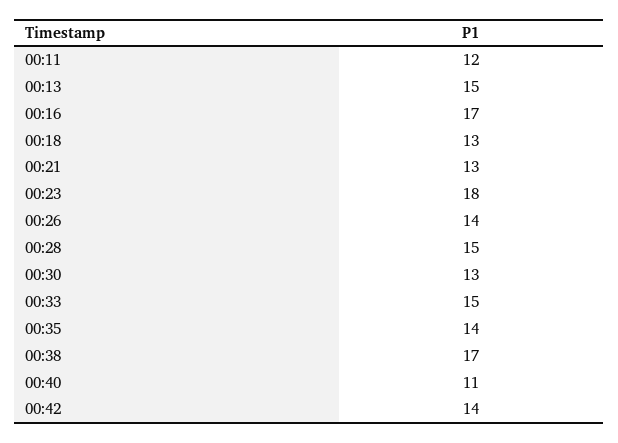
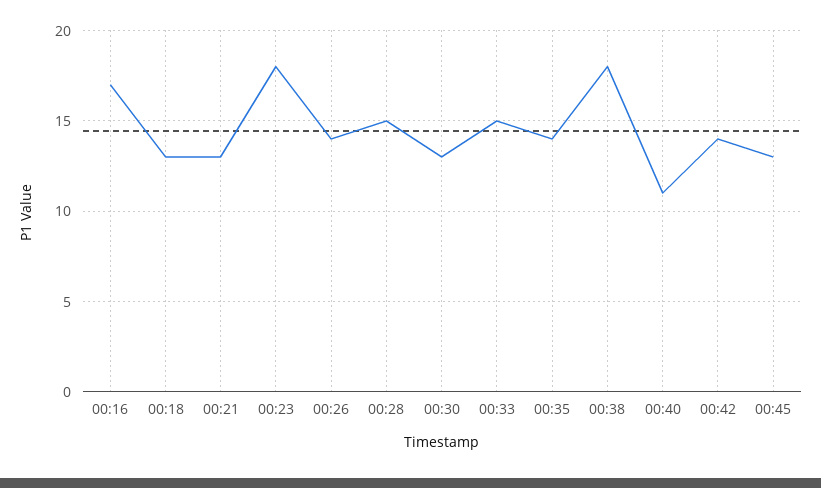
00:11: 12 -> none
00:13: 15 -> none
00:38: 17 -> 18
00:45: none -> 13

